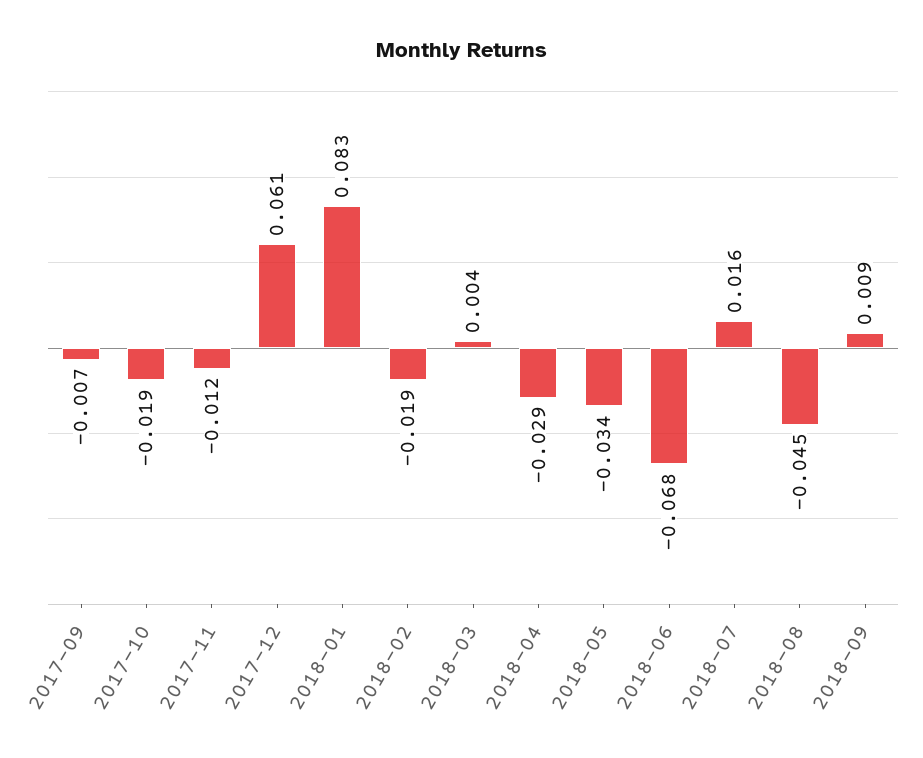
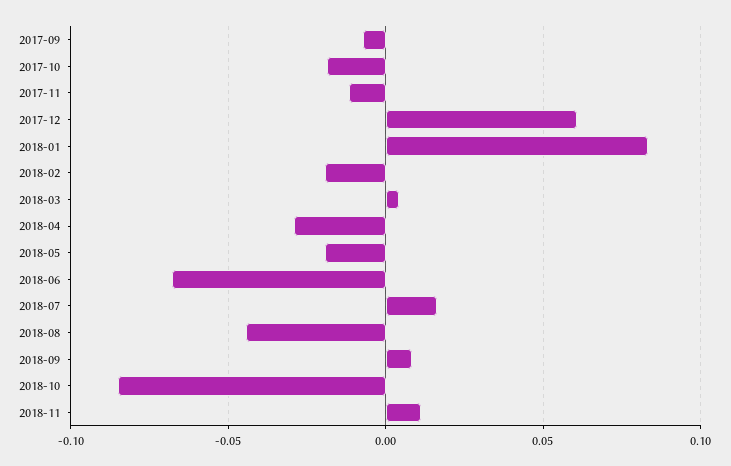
2018-05: -0.034 -> -0.02
2018-10: none -> -0.085
2018-11: none -> 0.01

